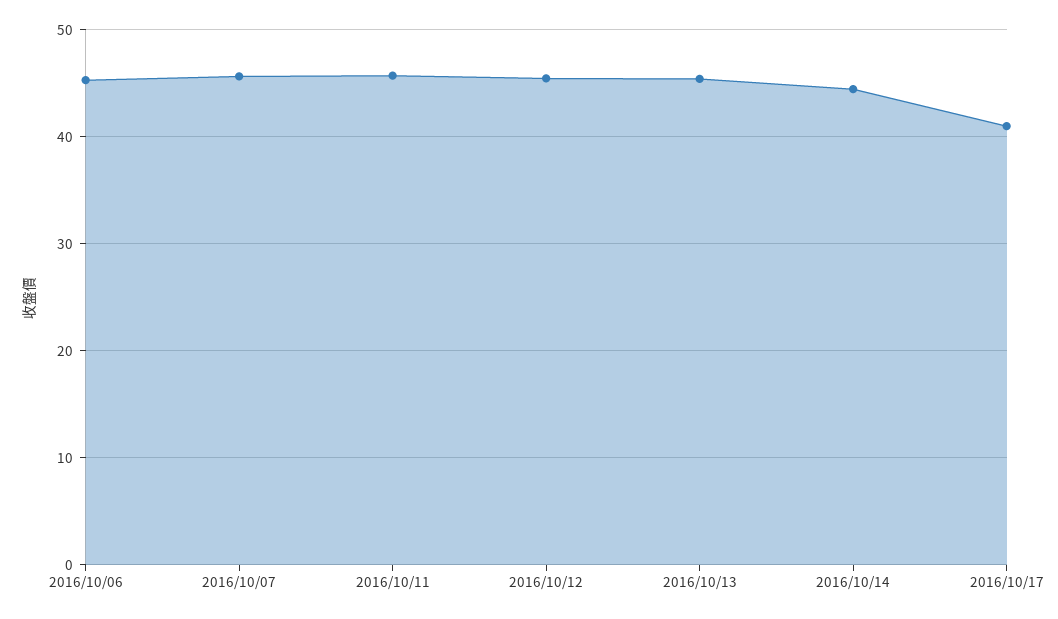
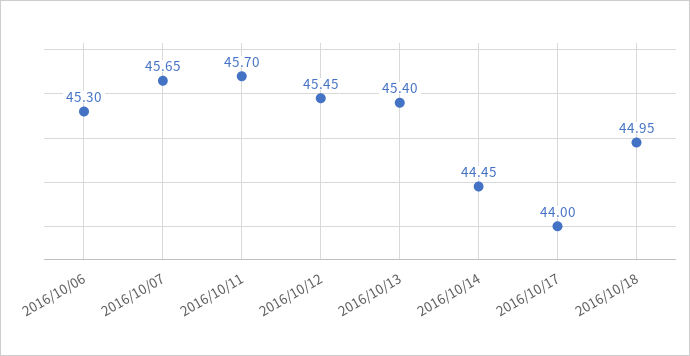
2016/10/17: 41 -> 44
2016/10/18: none -> 44.95

